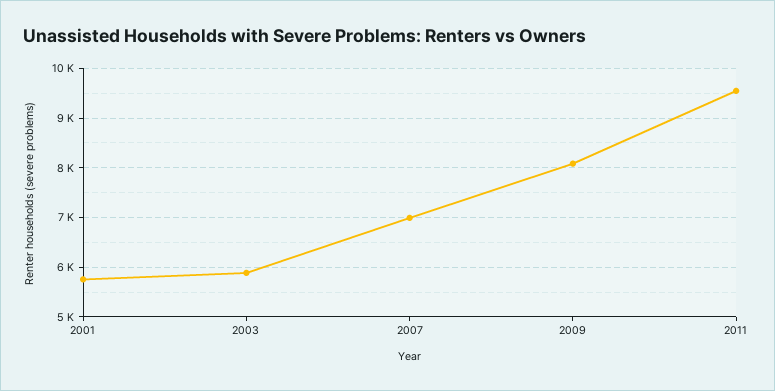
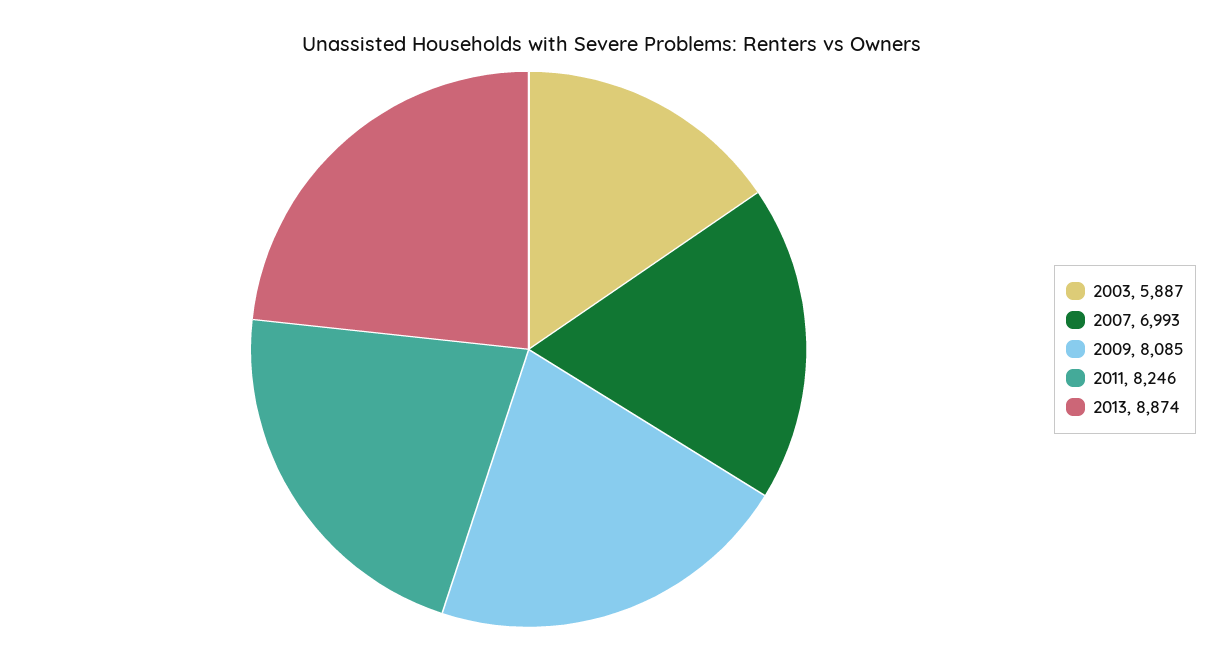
2001: 5800 -> none
2011: 9600 -> 8246
2013: none -> 8874

